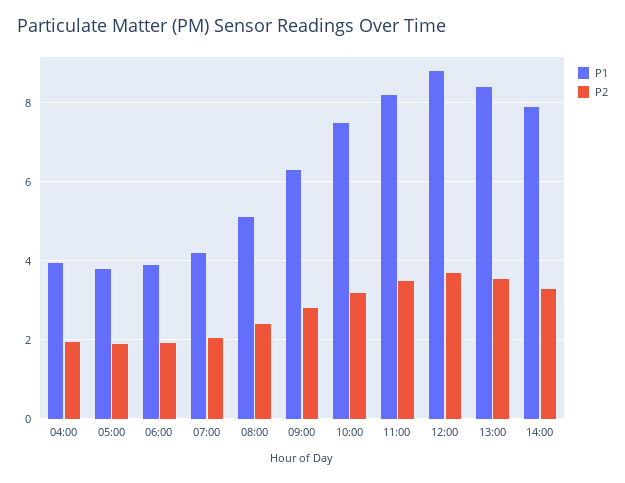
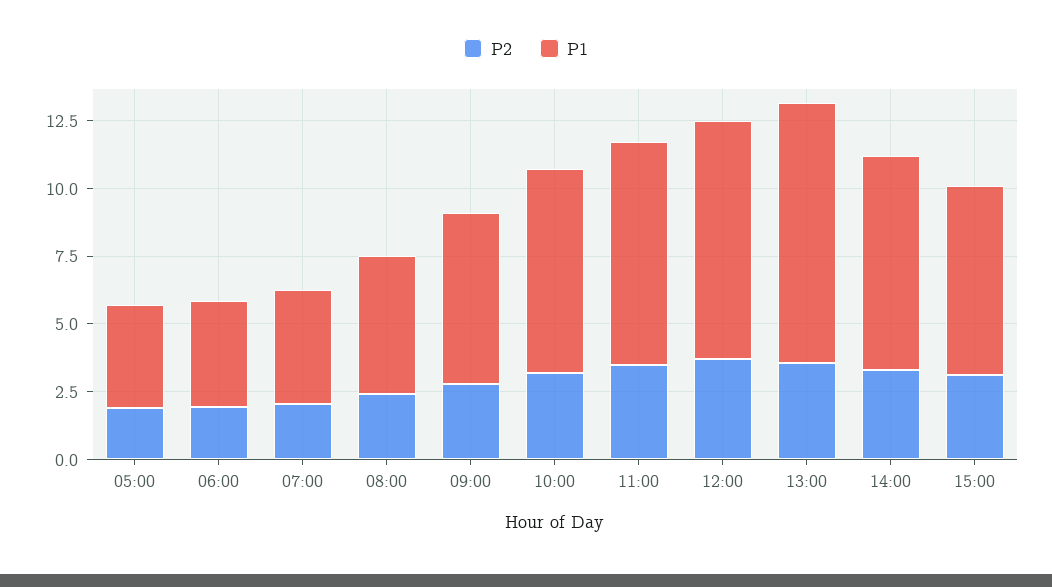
P1, 04:00: 4 -> none
P2, 04:00: 2 -> none
P1, 13:00: 8.4 -> 9.5
P2, 15:00: none -> 3
P1, 15:00: none -> 7

